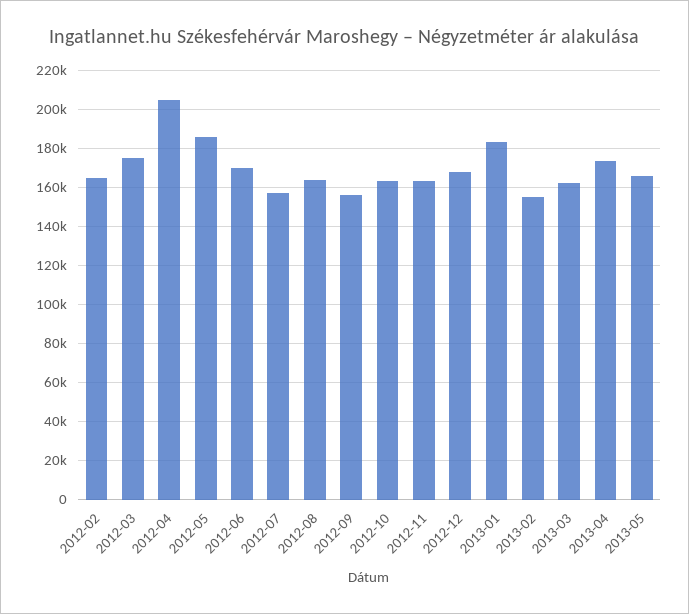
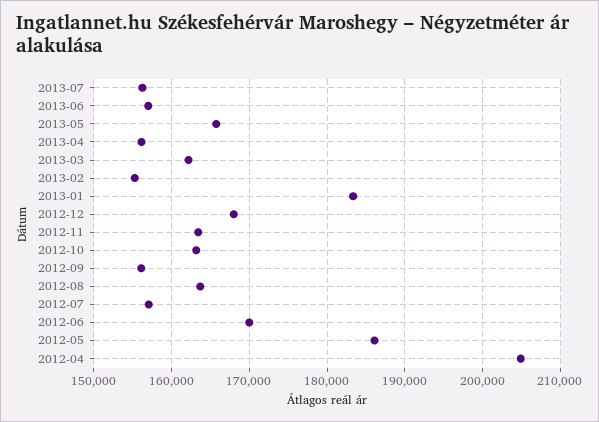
2012-02: 165000 -> none
2012-03: 175000 -> none
2013-04: 175000 -> 156000
2013-07: none -> 156000
2013-06: none -> 157000

